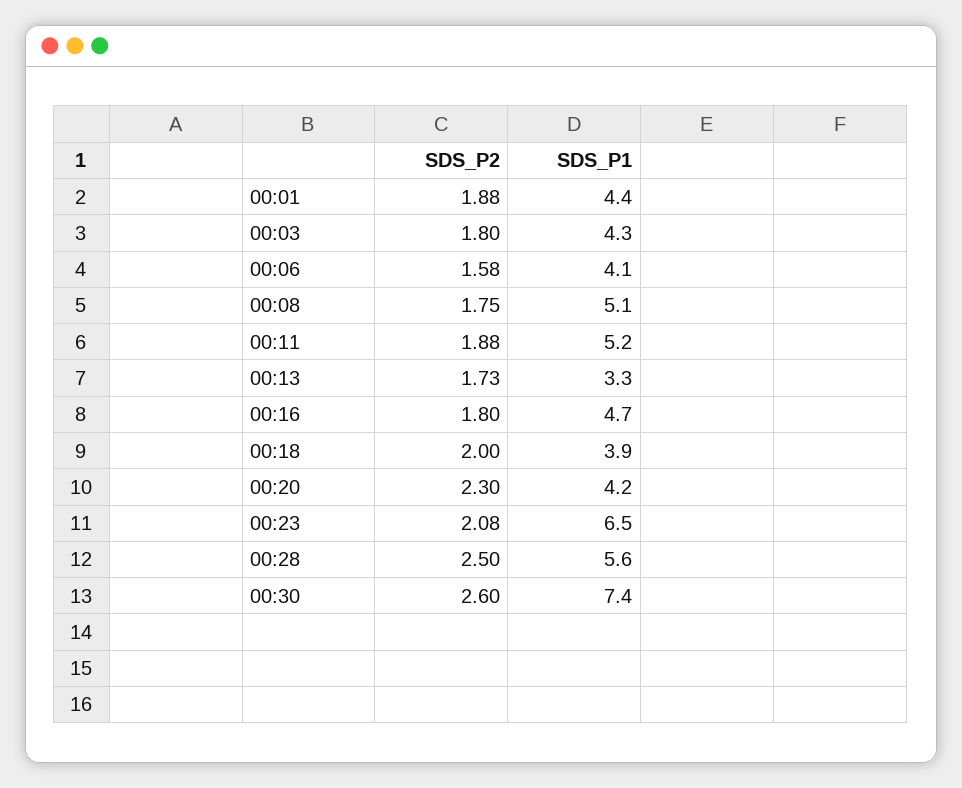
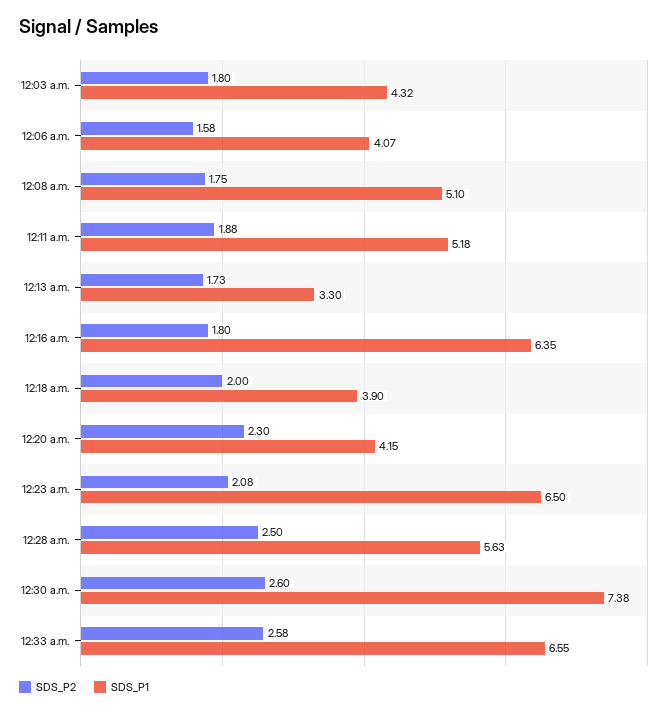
SDS_P2, 00:01: 1.88 -> none
SDS_P1, 00:01: 4.4 -> none
SDS_P1, 00:16: 4.7 -> 6.35
SDS_P2, 12:33 a.m.: none -> 2.58
SDS_P1, 12:33 a.m.: none -> 6.55

